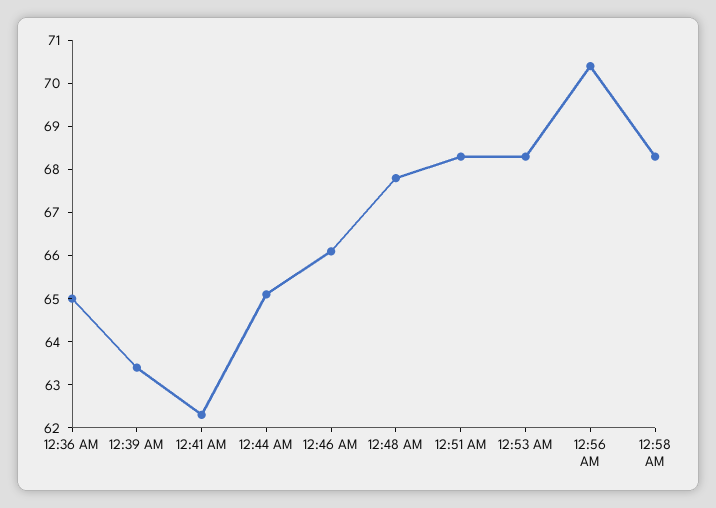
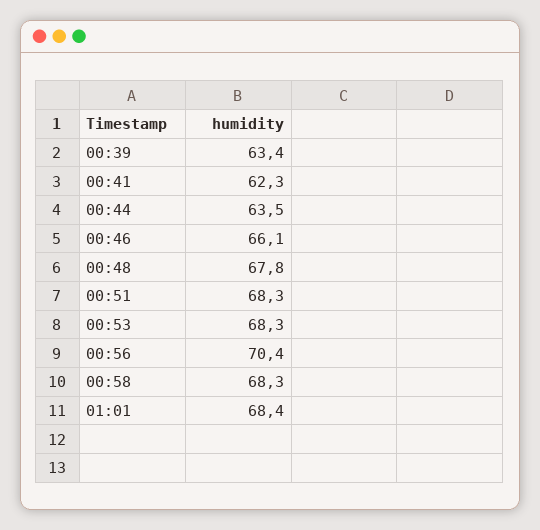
12:36 AM: 65 -> none
12:44 AM: 65 -> 63.5
01:01: none -> 68.4

